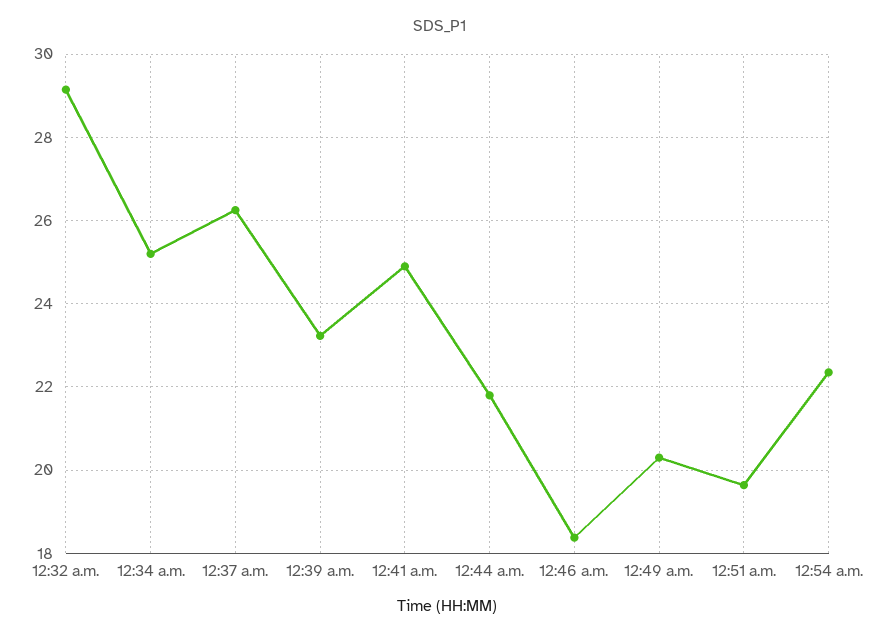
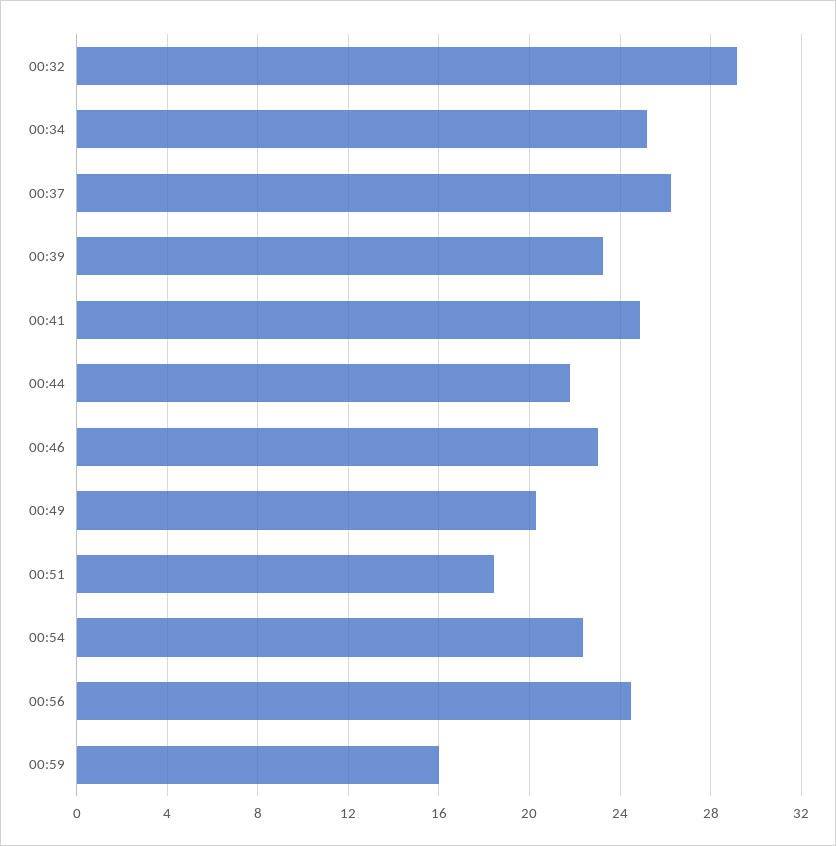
12:46 a.m.: 18.4 -> 23
12:51 a.m.: 19.6 -> 18.5
00:56: none -> 24.5
00:59: none -> 16

